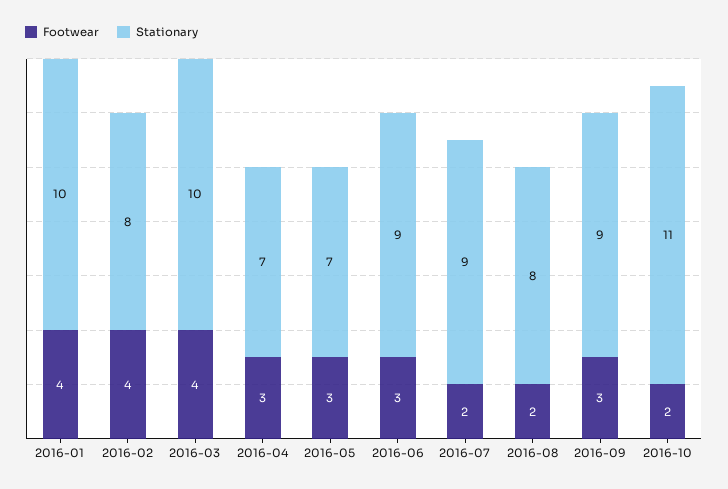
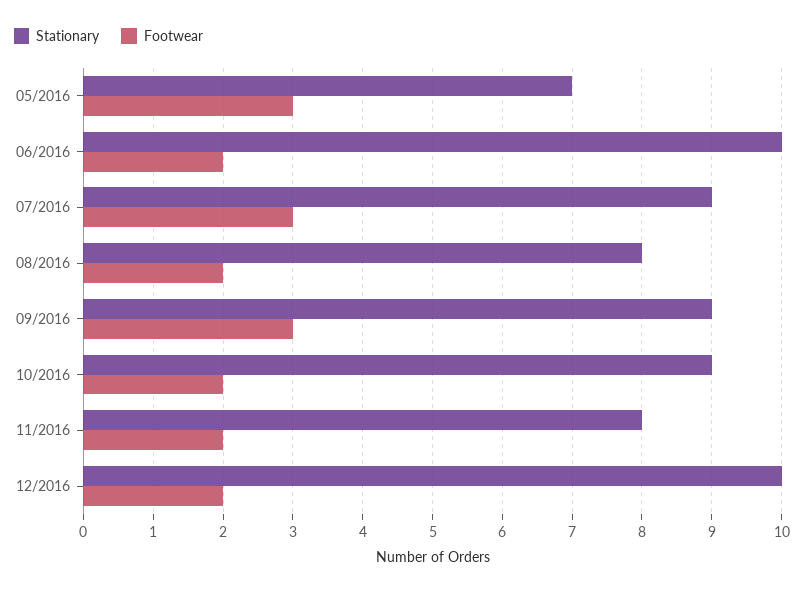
Footwear, 2016-01: 4 -> none
Stationary, 2016-01: 10 -> none
Footwear, 2016-02: 4 -> none
Stationary, 2016-02: 8 -> none
Footwear, 2016-03: 4 -> none
Stationary, 2016-03: 10 -> none
Footwear, 2016-04: 3 -> none
Stationary, 2016-04: 7 -> none
Footwear, 2016-06: 3 -> 2
Stationary, 2016-06: 9 -> 10
Footwear, 2016-07: 2 -> 3
Stationary, 2016-10: 11 -> 9
Stationary, 11/2016: none -> 8
Footwear, 11/2016: none -> 2
Stationary, 12/2016: none -> 10
Footwear, 12/2016: none -> 2

